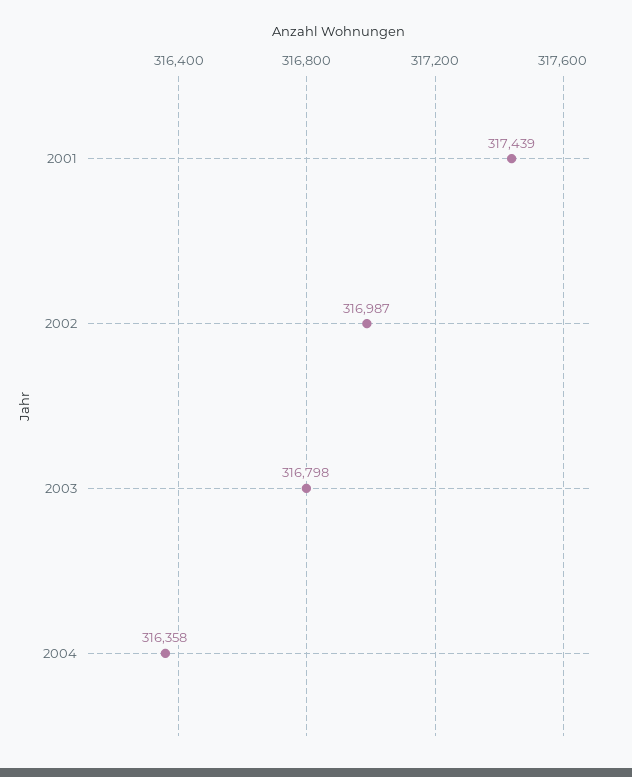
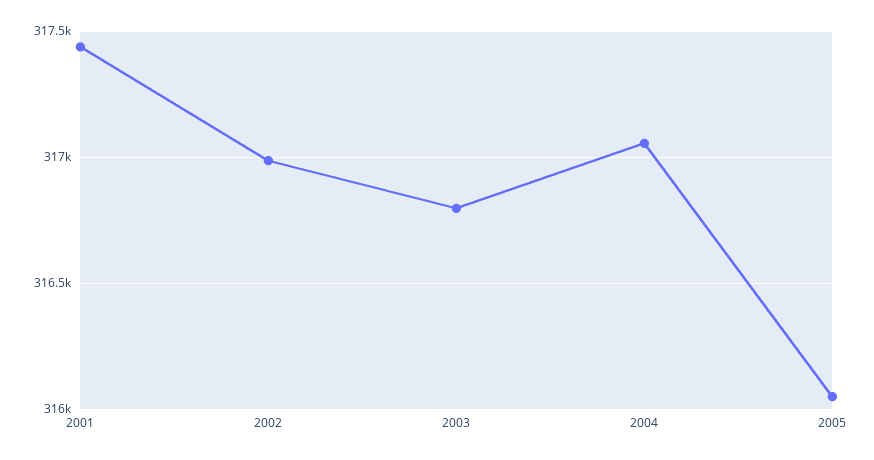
2004: 316358 -> 317050
2005: none -> 316050

